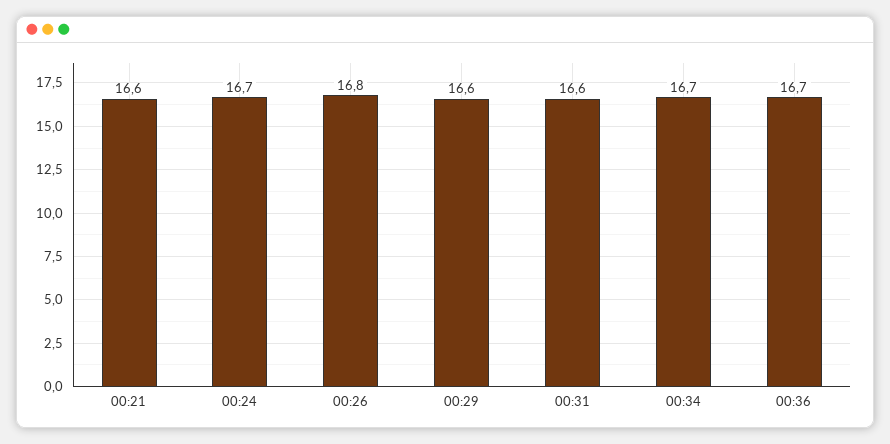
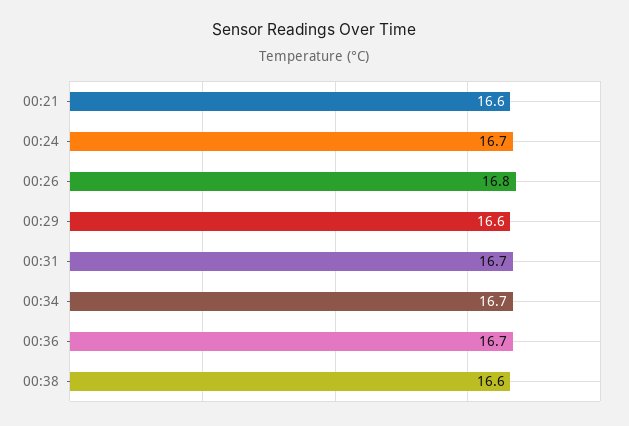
00:31: 16.6 -> 16.7
00:38: none -> 16.6

